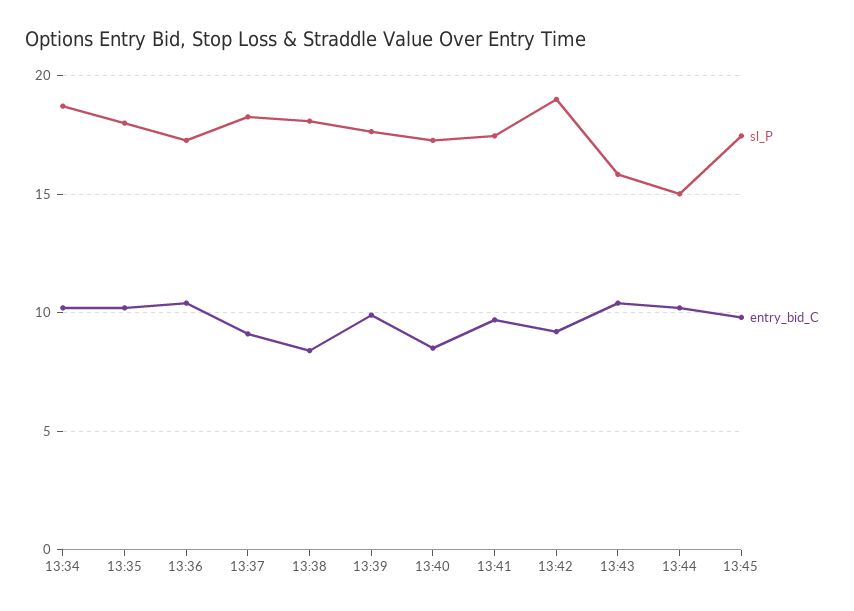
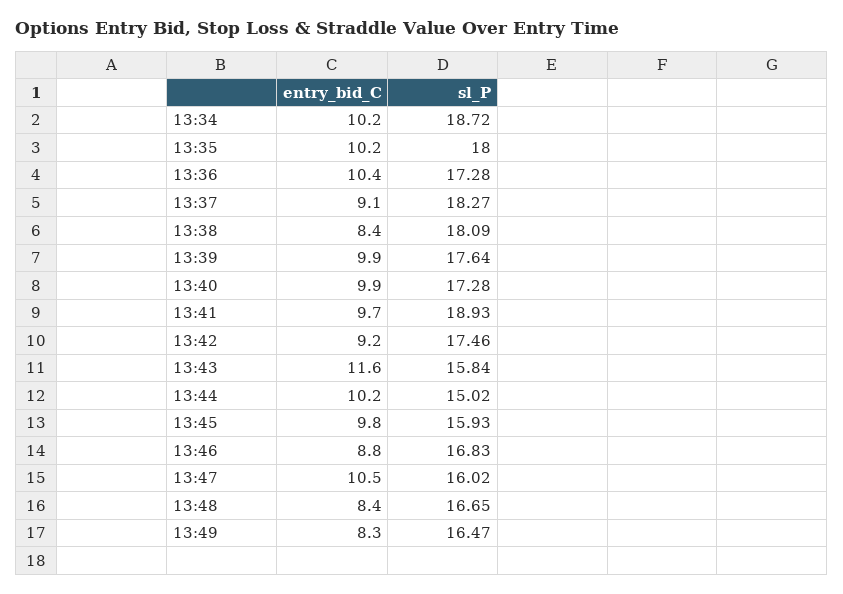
entry_bid_C, 13:40: 8.5 -> 9.9
sl_P, 13:41: 17.5 -> 18.93
sl_P, 13:42: 19 -> 17.46
entry_bid_C, 13:43: 10.5 -> 11.6
sl_P, 13:45: 17.5 -> 15.93
entry_bid_C, 13:46: none -> 8.8
sl_P, 13:46: none -> 16.83
entry_bid_C, 13:47: none -> 10.5
sl_P, 13:47: none -> 16.02
entry_bid_C, 13:48: none -> 8.4
sl_P, 13:48: none -> 16.65
entry_bid_C, 13:49: none -> 8.3
sl_P, 13:49: none -> 16.47

